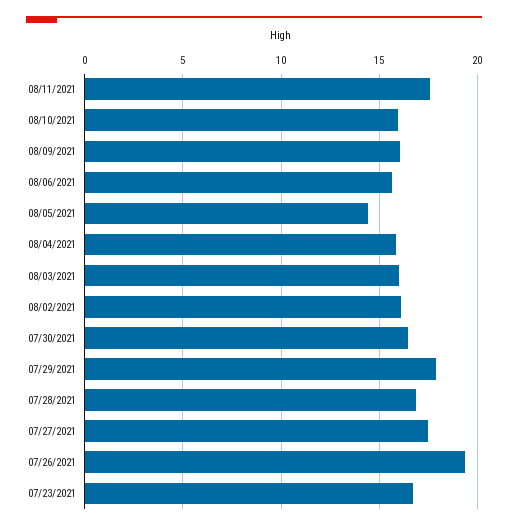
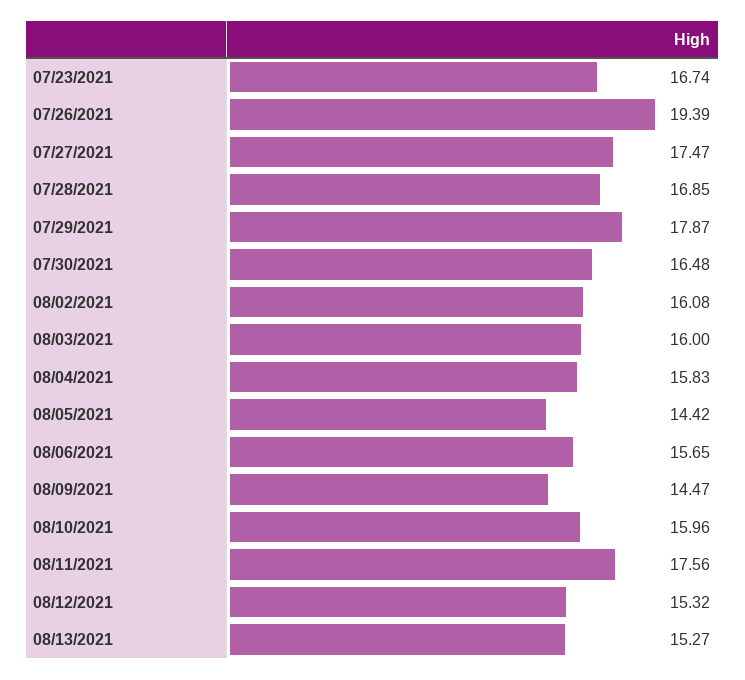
08/09/2021: 16 -> 14.47
08/12/2021: none -> 15.32
08/13/2021: none -> 15.27

